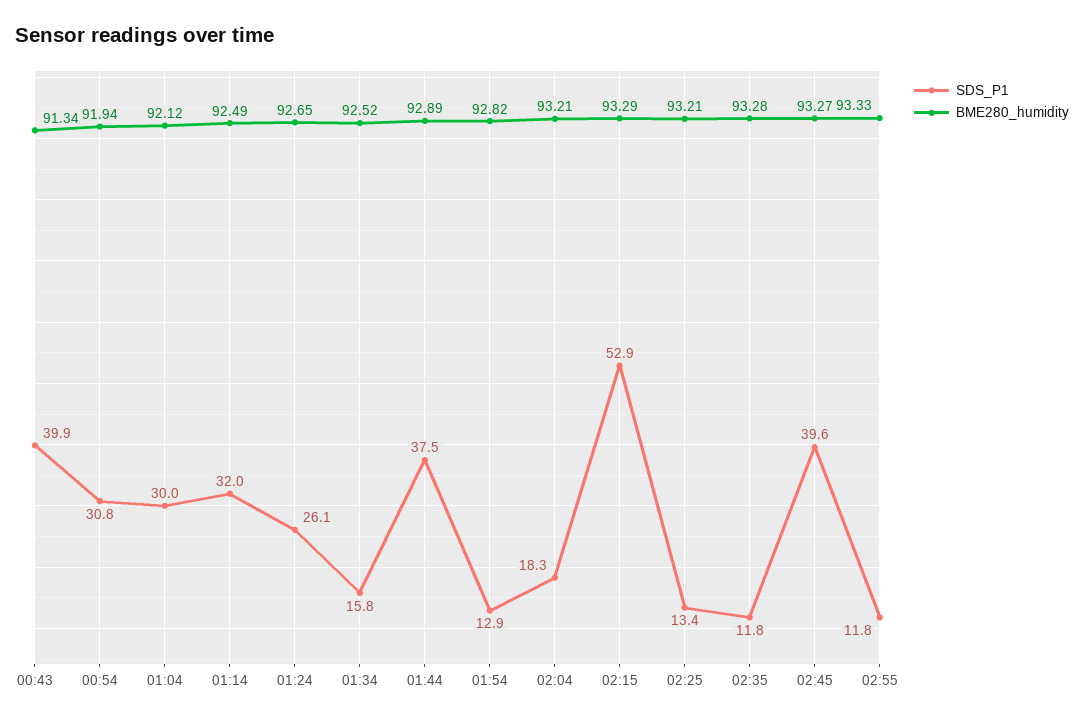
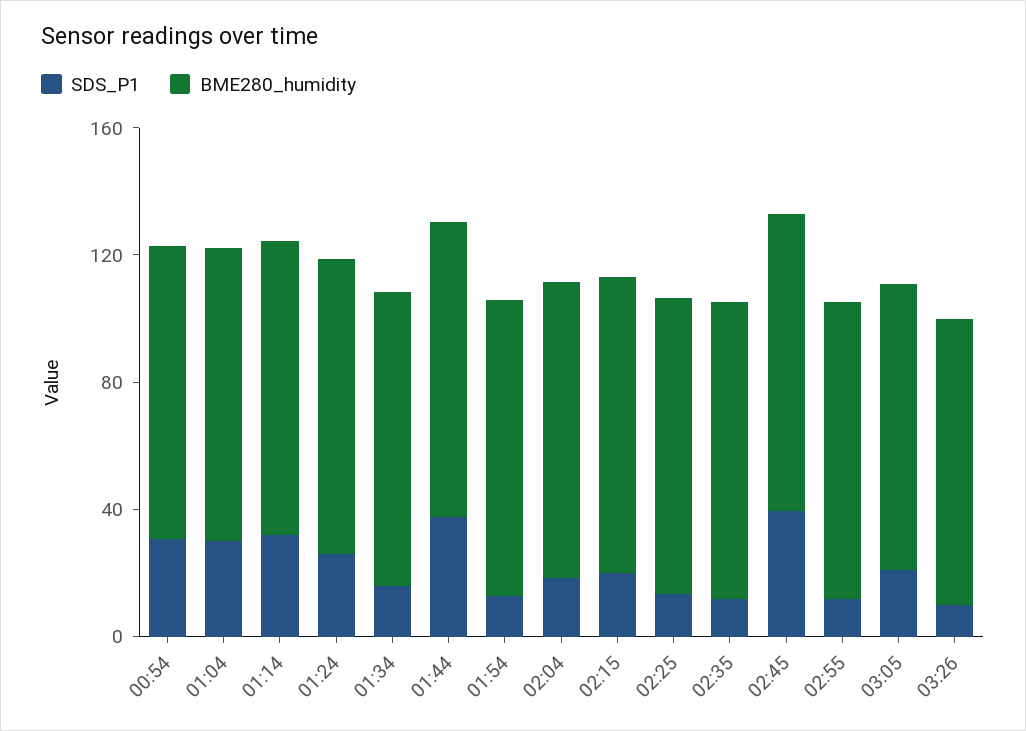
SDS_P1, 00:43: 39.9 -> none
BME280_humidity, 00:43: 91.34 -> none
SDS_P1, 02:15: 52.9 -> 20
SDS_P1, 03:05: none -> 20
BME280_humidity, 03:05: none -> 90
SDS_P1, 03:26: none -> 10
BME280_humidity, 03:26: none -> 90

